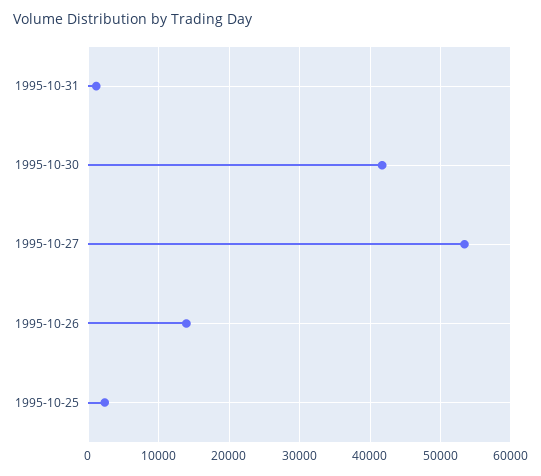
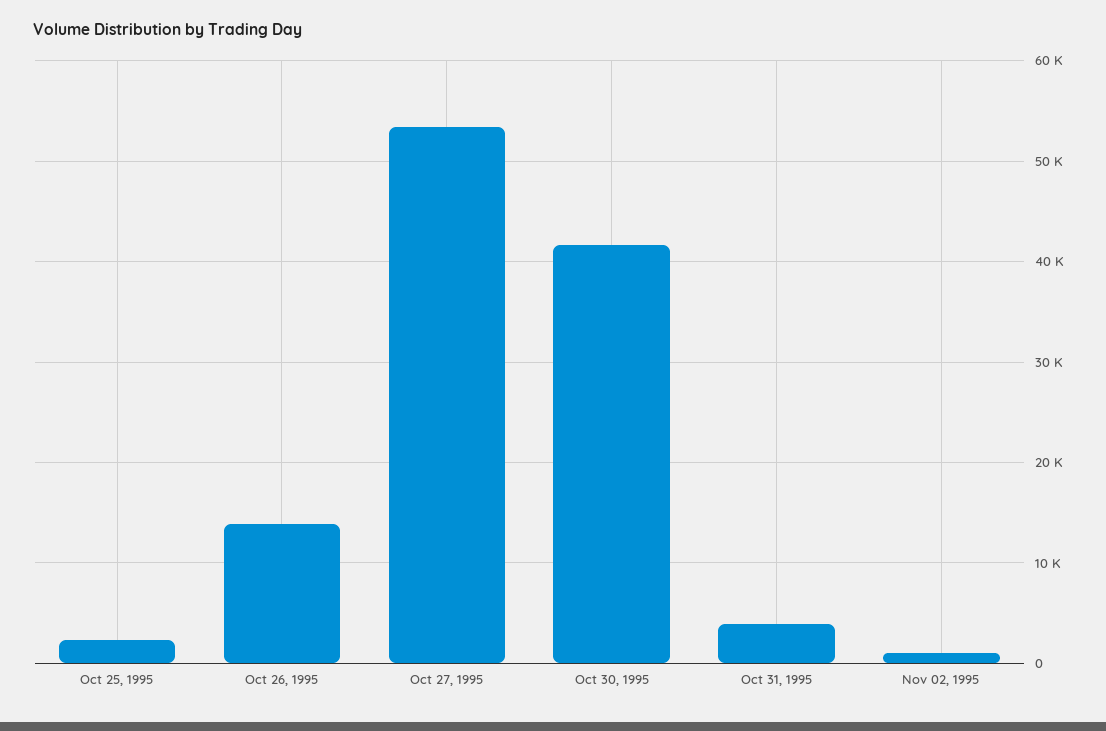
1995-10-31: 1000 -> 4000
Nov 02, 1995: none -> 1000

